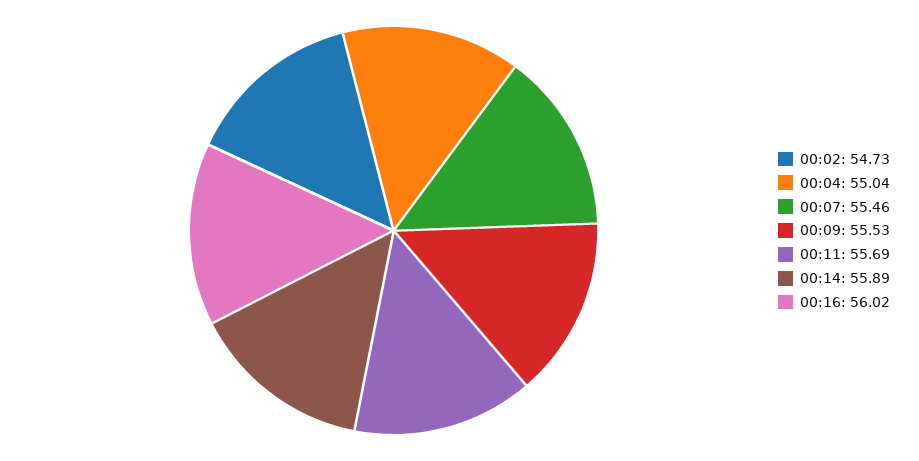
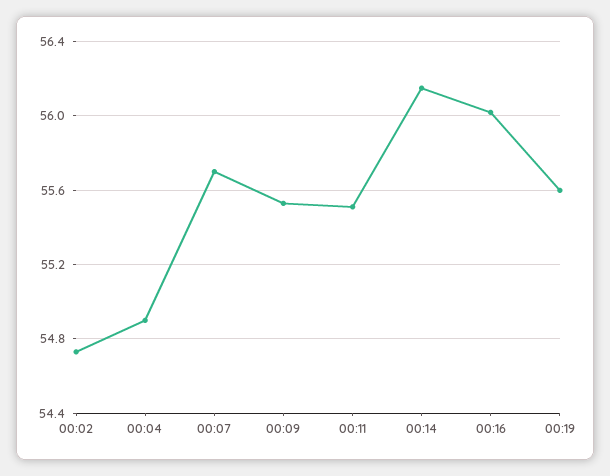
00:04: 55.04 -> 54.9
00:07: 55.46 -> 55.7
00:11: 55.69 -> 55.5
00:14: 55.89 -> 56.15
00:19: none -> 55.6

